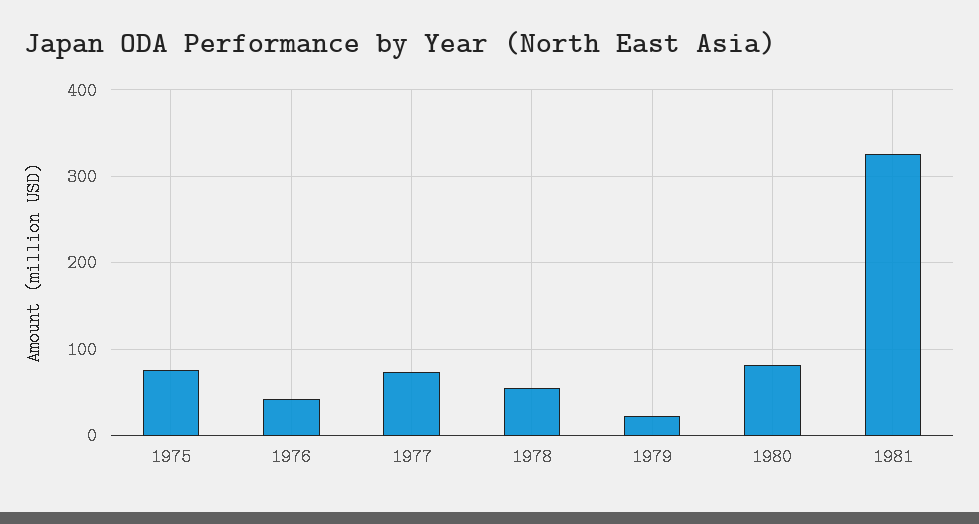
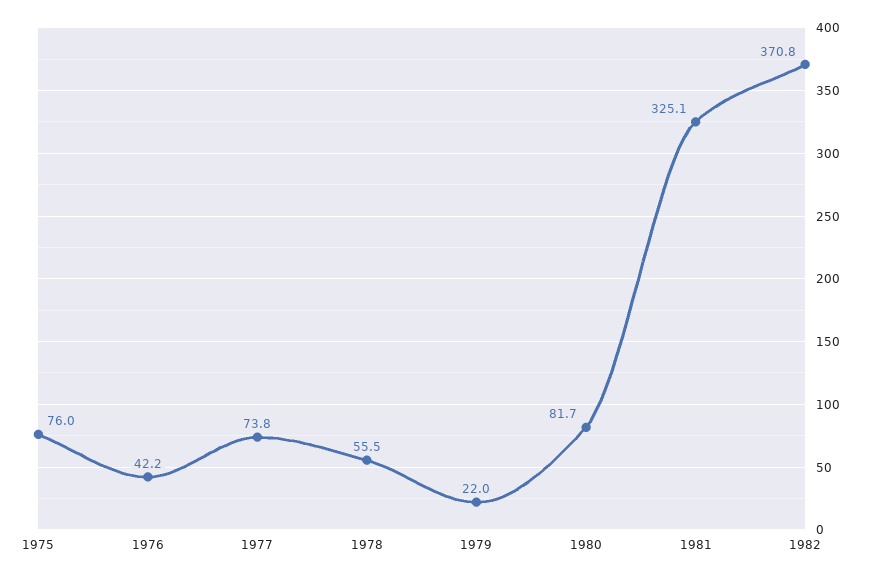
1982: none -> 370.8

